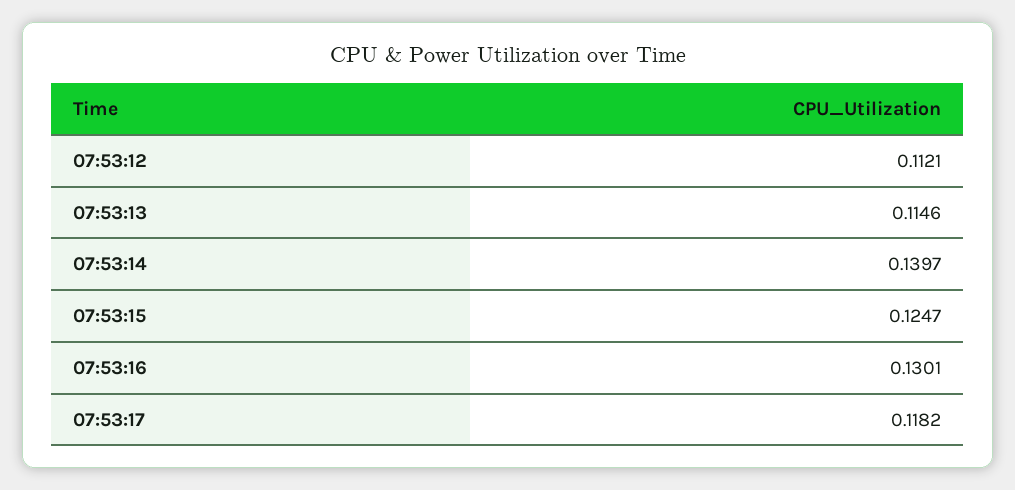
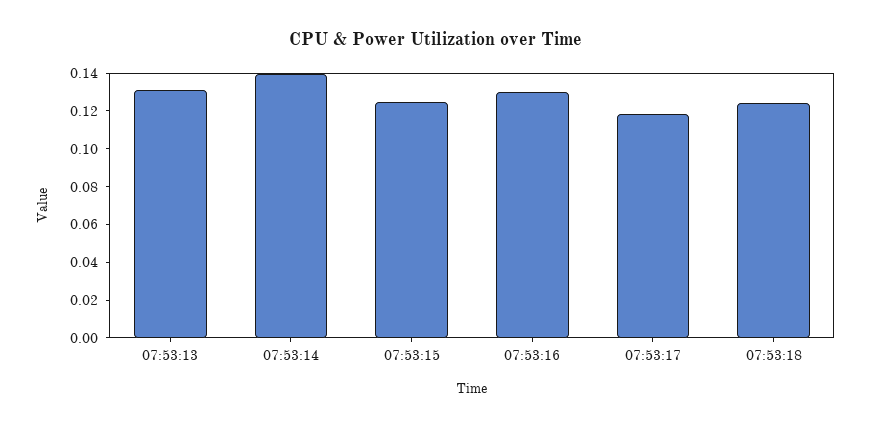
07:53:12: 0.1121 -> none
07:53:13: 0.1146 -> 0.13
07:53:18: none -> 0.125

